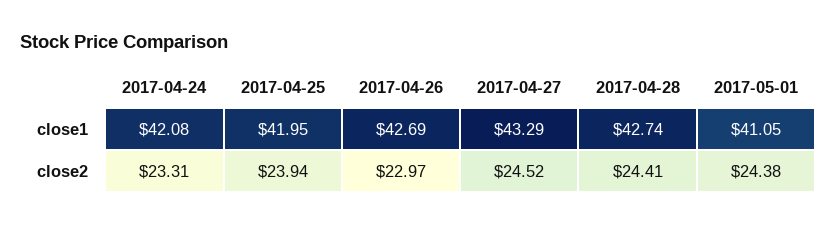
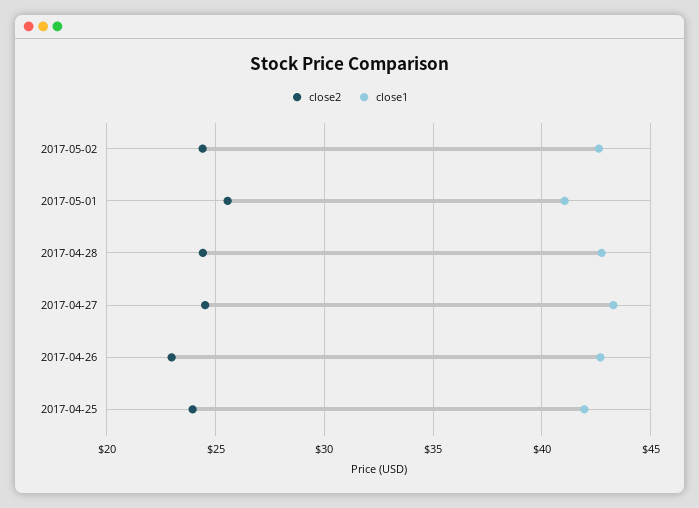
close1, 2017-04-24: 42.08 -> none
close2, 2017-04-24: 23.31 -> none
close2, 2017-05-01: 24.38 -> 25.5
close2, 2017-05-02: none -> 24.5
close1, 2017-05-02: none -> 42.5

